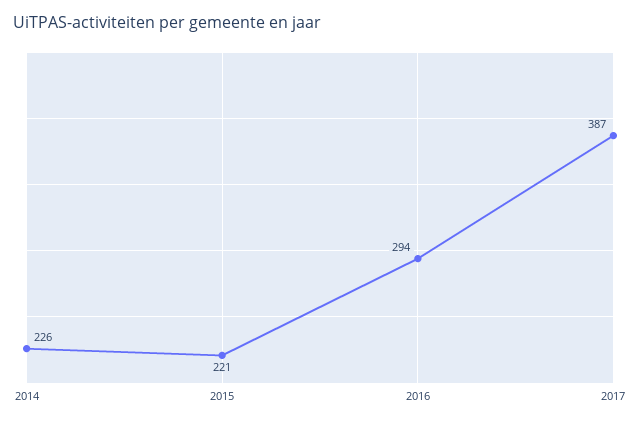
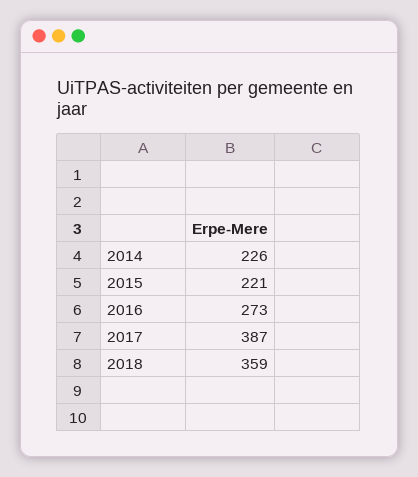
2016: 294 -> 273
2018: none -> 359

